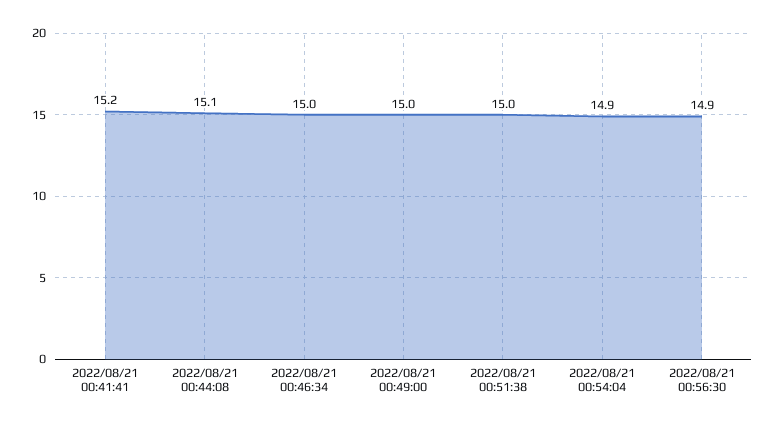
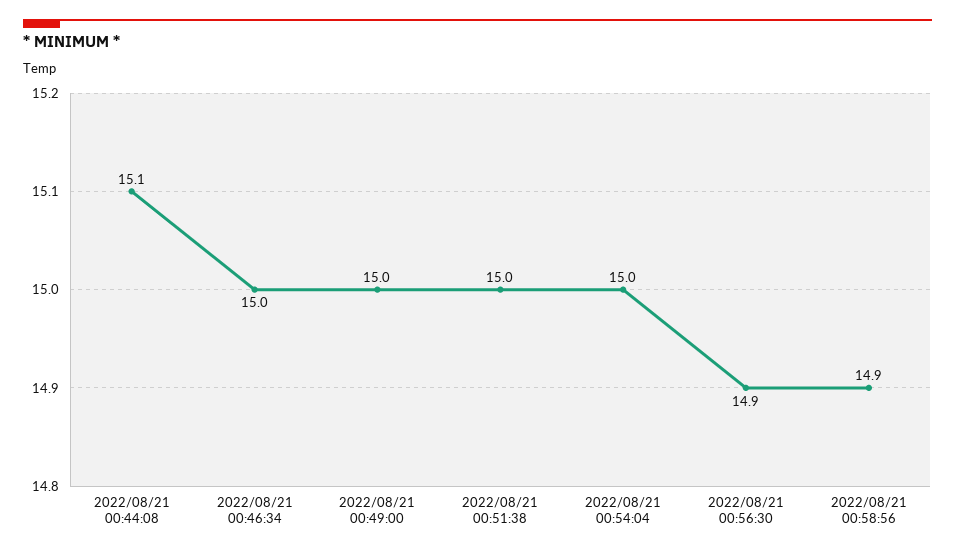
2022/08/21 00:41:41: 15.2 -> none
2022/08/21 00:54:04: 14.9 -> 15
2022/08/21 00:58:56: none -> 14.9

